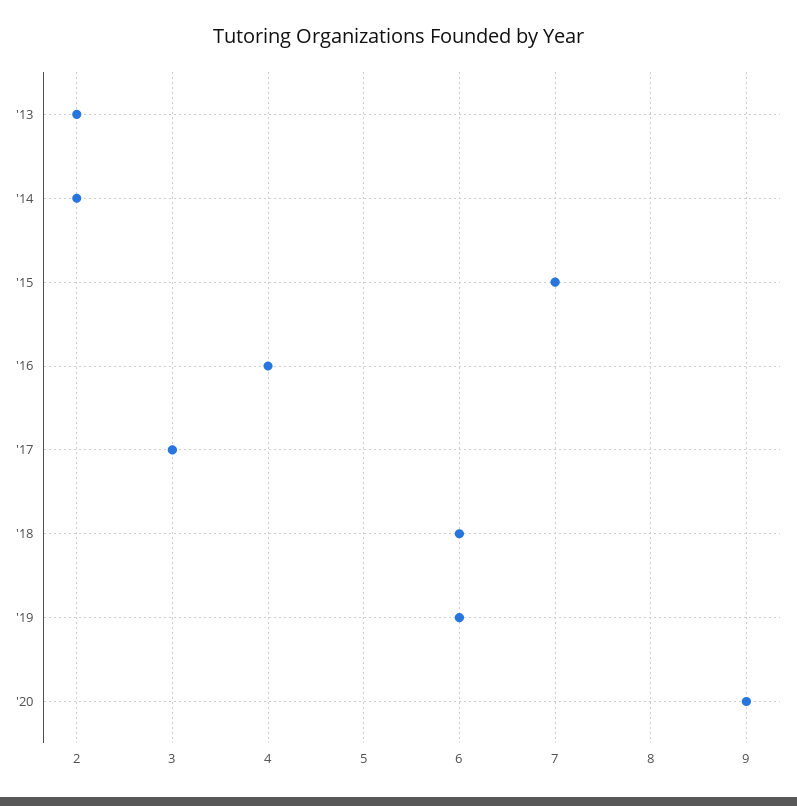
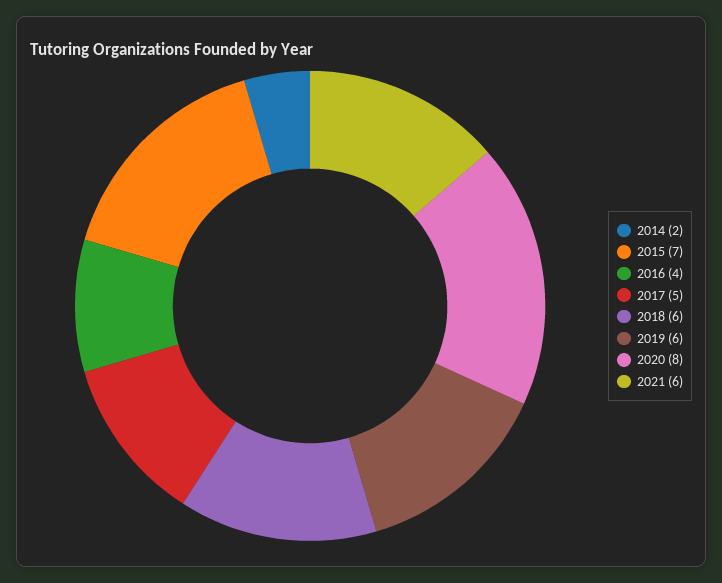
'13: 2 -> none
'17: 3 -> 5
'20: 9 -> 8
2021: none -> 6

